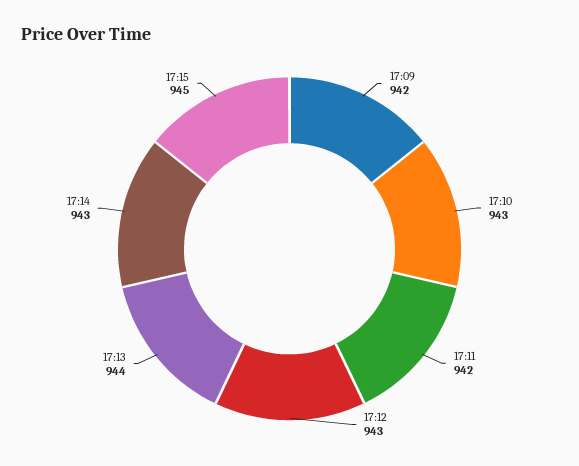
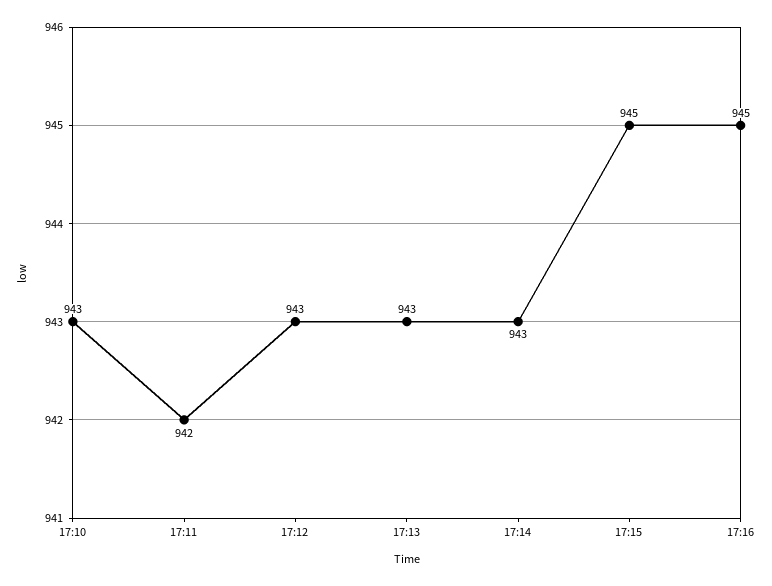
17:09: 942 -> none
17:13: 944 -> 943
17:16: none -> 945

